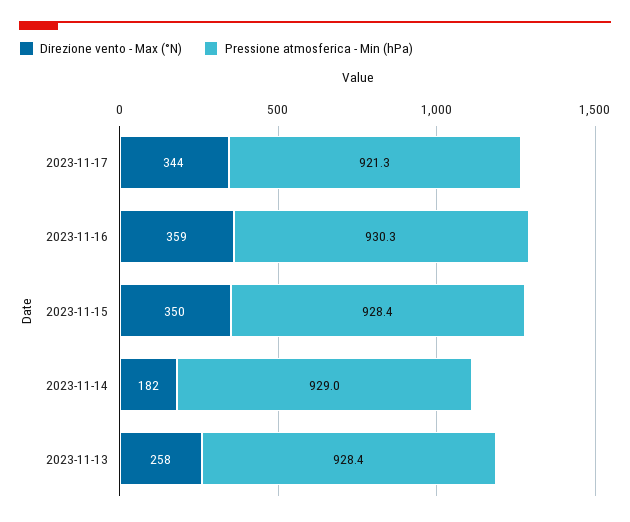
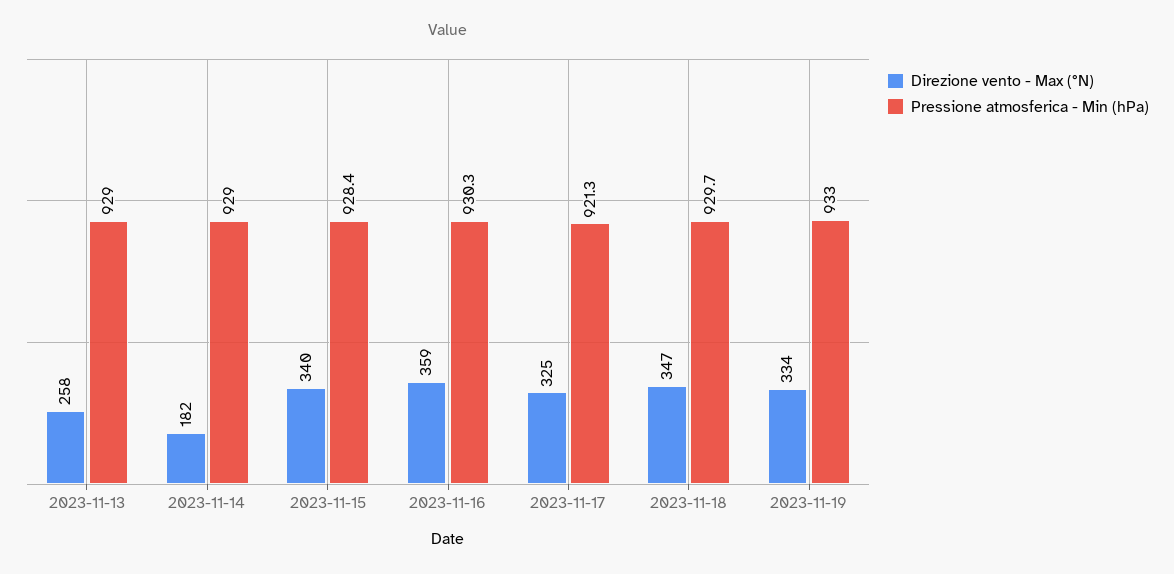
Direzione vento - Max (°N), 2023-11-17: 344 -> 325
Direzione vento - Max (°N), 2023-11-15: 350 -> 340
Pressione atmosferica - Min (hPa), 2023-11-13: 928.4 -> 929
Direzione vento - Max (°N), 2023-11-18: none -> 347
Pressione atmosferica - Min (hPa), 2023-11-18: none -> 929.7
Direzione vento - Max (°N), 2023-11-19: none -> 334
Pressione atmosferica - Min (hPa), 2023-11-19: none -> 933

